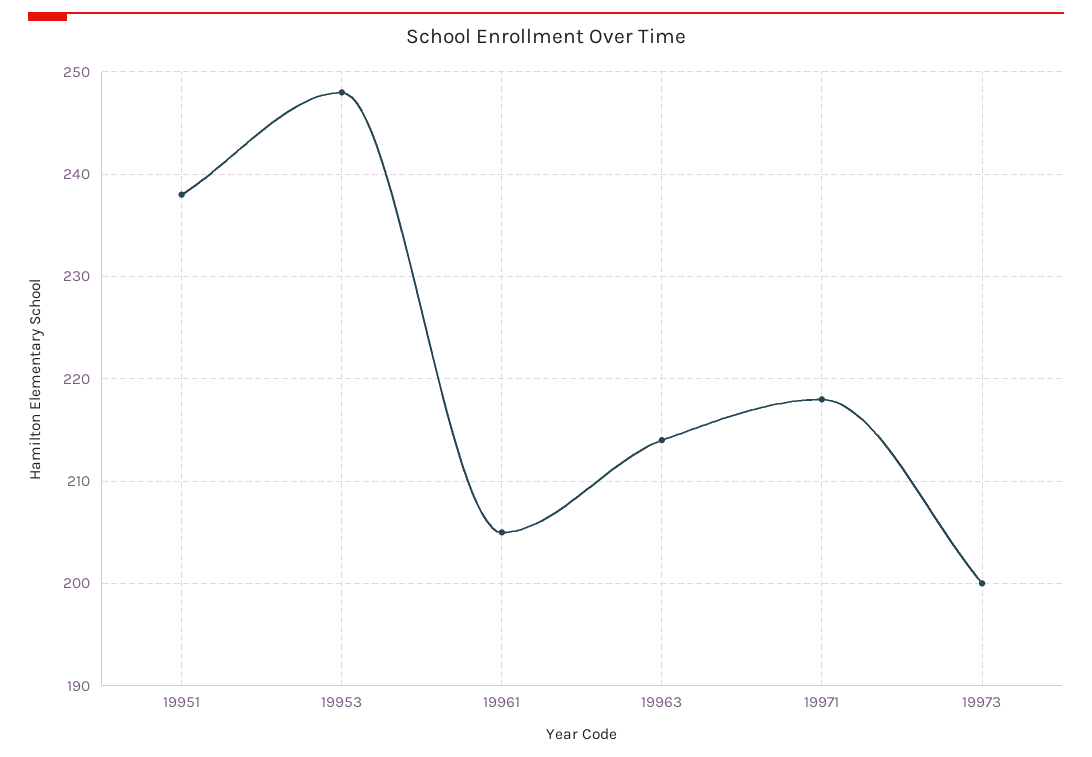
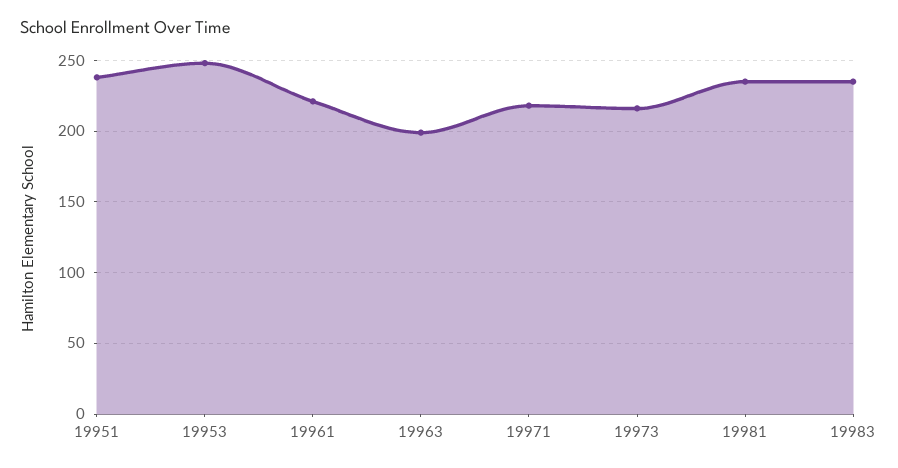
19961: 205 -> 220
19963: 214 -> 200
19973: 200 -> 215
19981: none -> 235
19983: none -> 235

